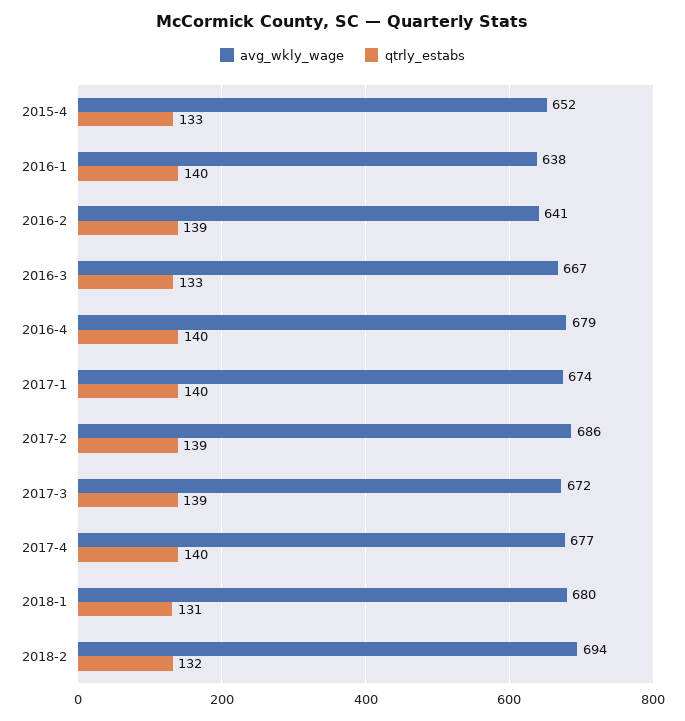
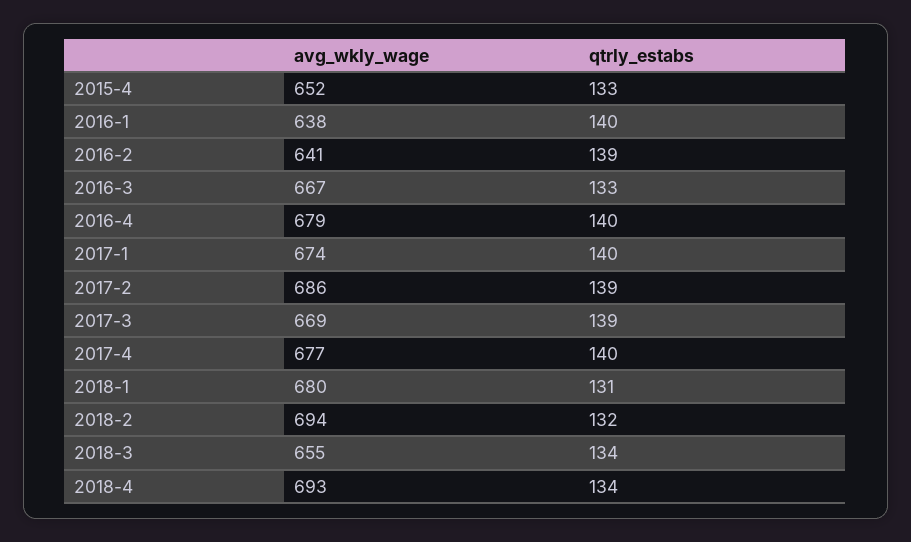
avg_wkly_wage, 2017-3: 672 -> 669
avg_wkly_wage, 2018-3: none -> 655
qtrly_estabs, 2018-3: none -> 134
avg_wkly_wage, 2018-4: none -> 693
qtrly_estabs, 2018-4: none -> 134

